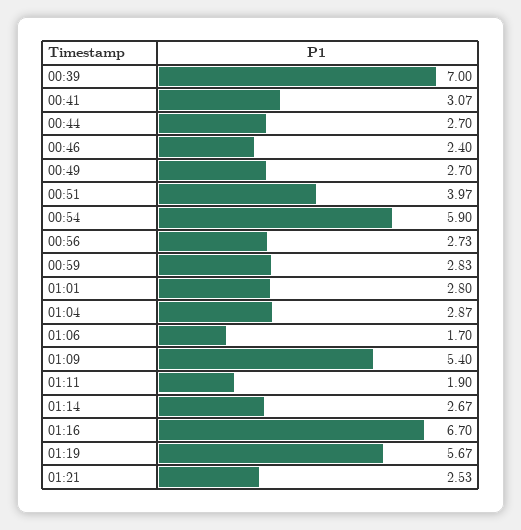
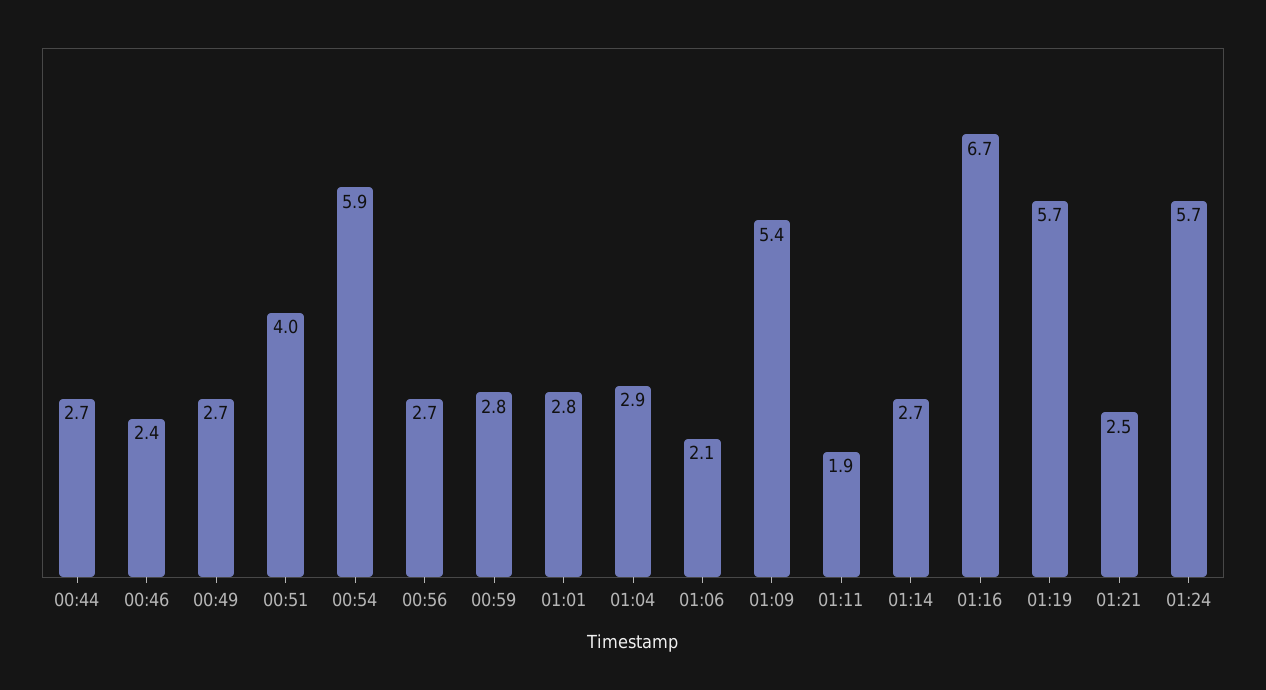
00:39: 7 -> none
00:41: 3.07 -> none
01:06: 1.7 -> 2.1
01:24: none -> 5.7

